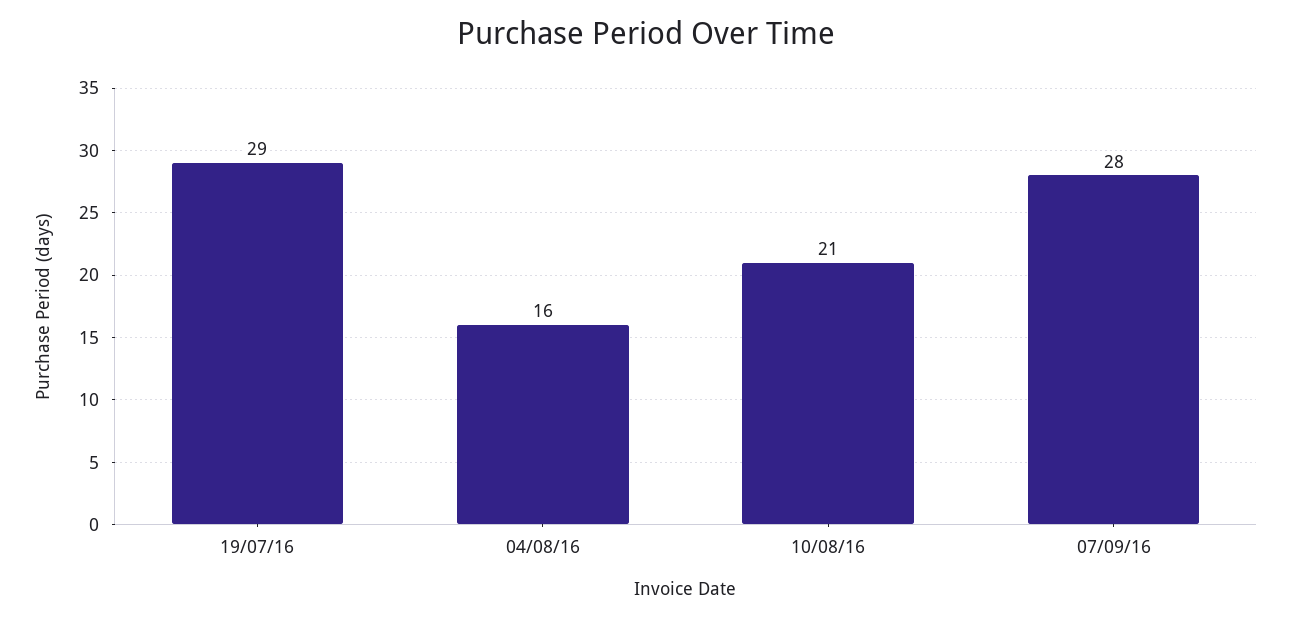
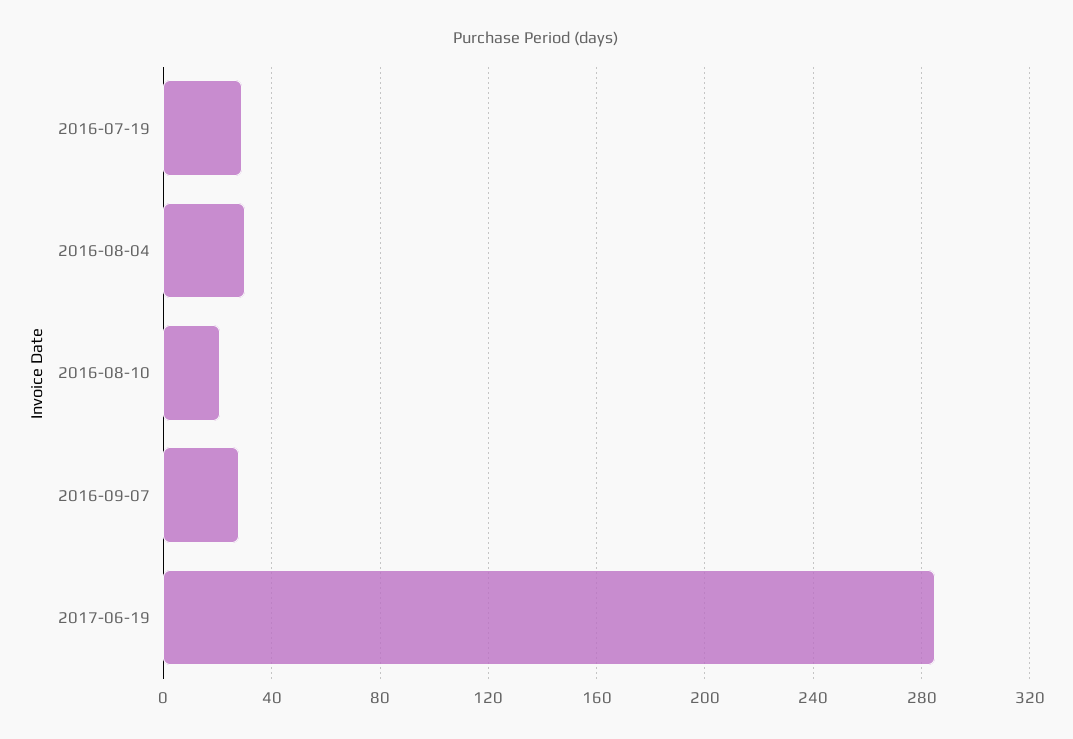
04/08/16: 16 -> 30
2017-06-19: none -> 285

